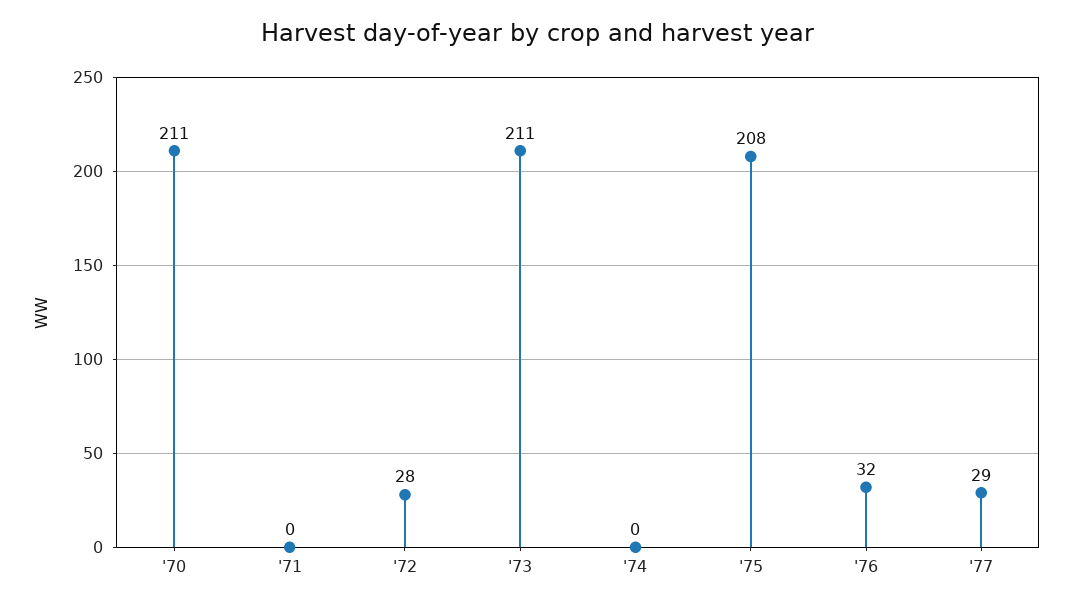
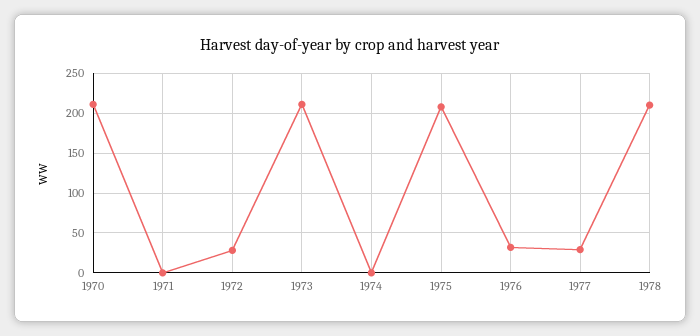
1978: none -> 210

